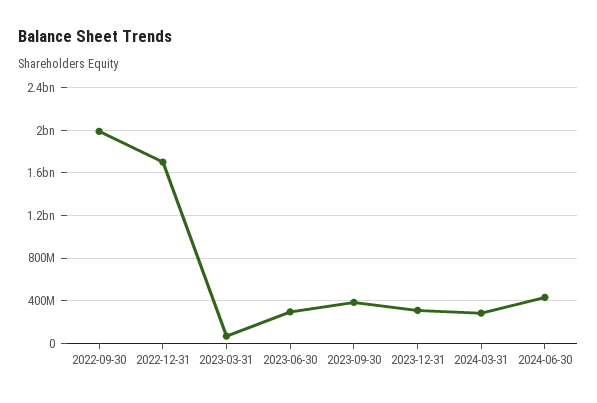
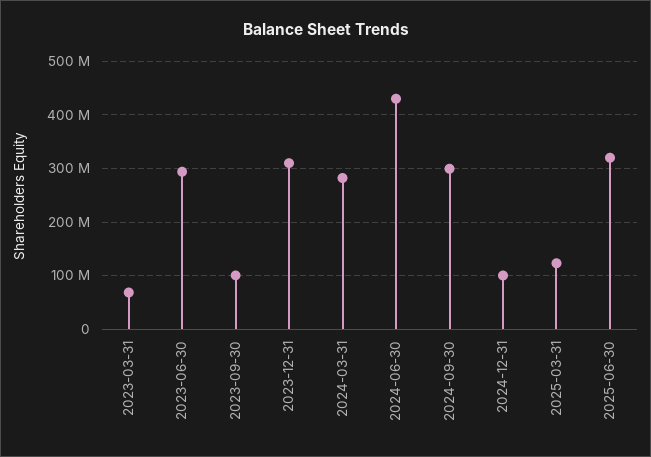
2022-09-30: 2000000000 -> none
2022-12-31: 1700000000 -> none
2023-09-30: 400000000 -> 100000000
2024-09-30: none -> 300000000
2024-12-31: none -> 100000000
2025-03-31: none -> 120000000
2025-06-30: none -> 320000000

